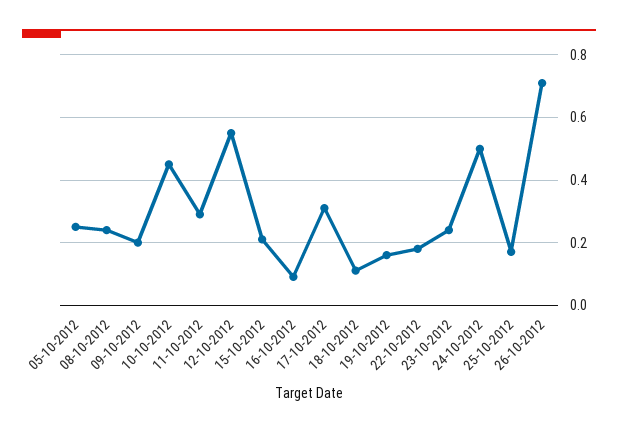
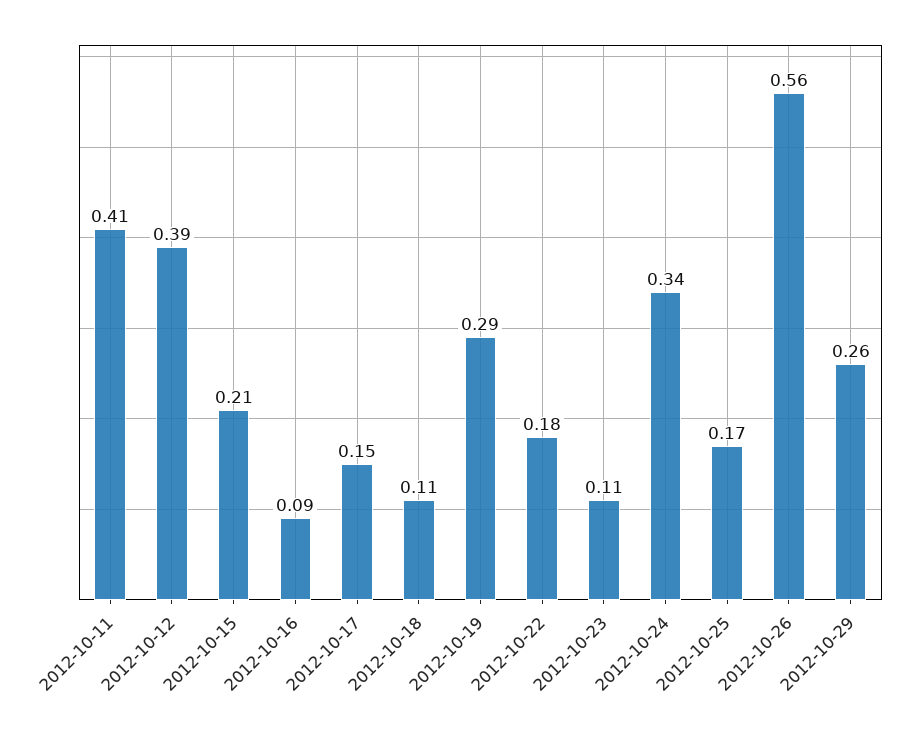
05-10-2012: 0.25 -> none
08-10-2012: 0.25 -> none
09-10-2012: 0.2 -> none
10-10-2012: 0.45 -> none
11-10-2012: 0.3 -> 0.41
12-10-2012: 0.55 -> 0.39
17-10-2012: 0.3 -> 0.15
19-10-2012: 0.15 -> 0.29
23-10-2012: 0.25 -> 0.11
24-10-2012: 0.5 -> 0.34
26-10-2012: 0.7 -> 0.56
2012-10-29: none -> 0.26

